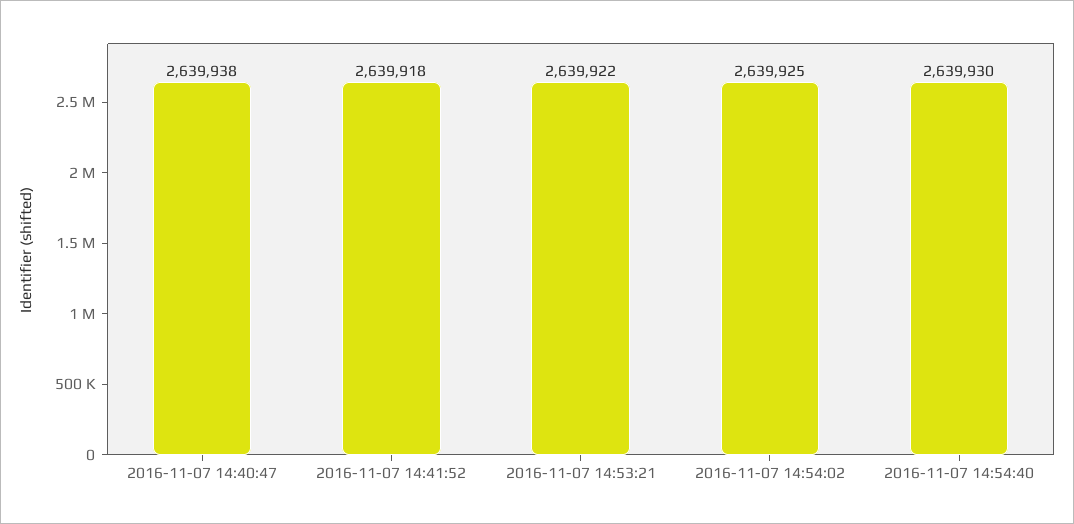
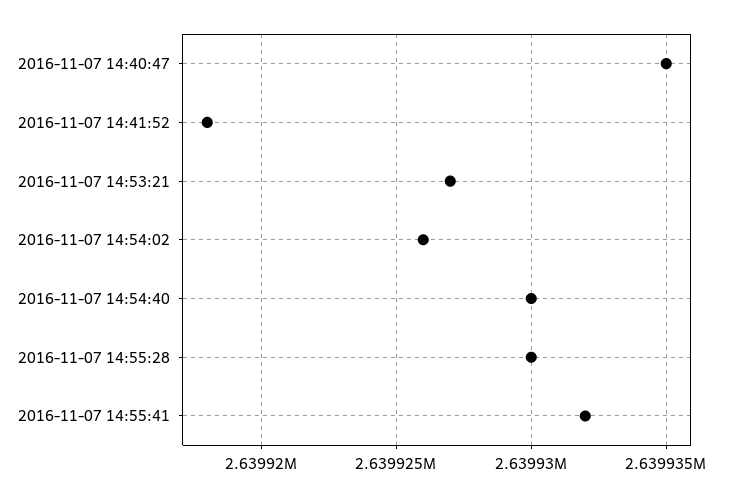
2016-11-07 14:40:47: 2639938 -> 2639935
2016-11-07 14:53:21: 2639922 -> 2639927
2016-11-07 14:54:02: 2639925 -> 2639926
2016-11-07 14:55:28: none -> 2639930
2016-11-07 14:55:41: none -> 2639932

